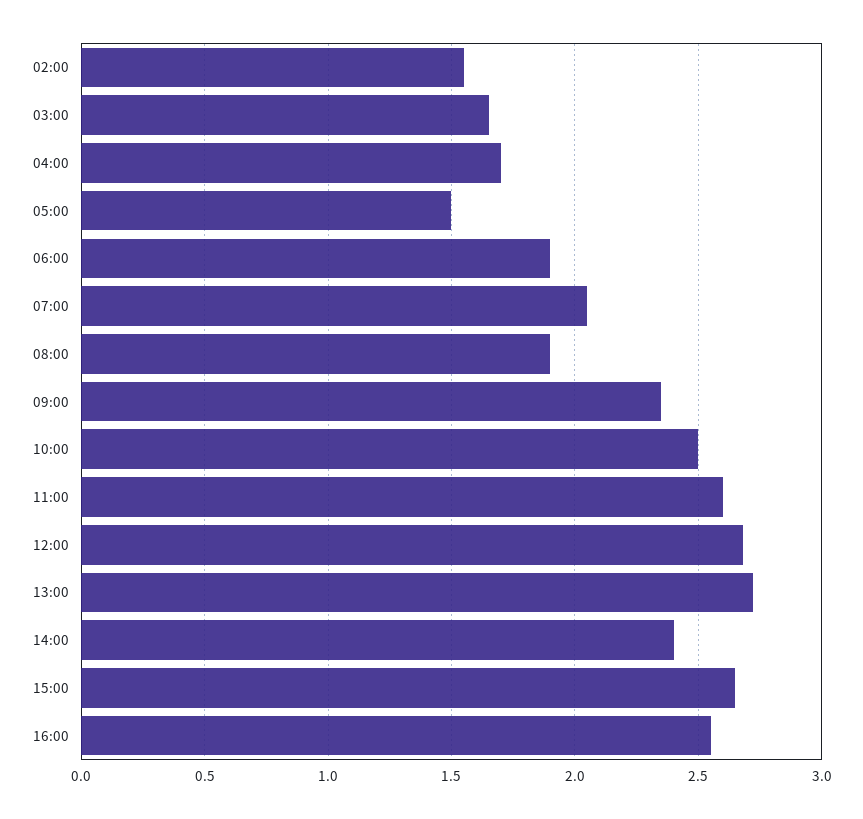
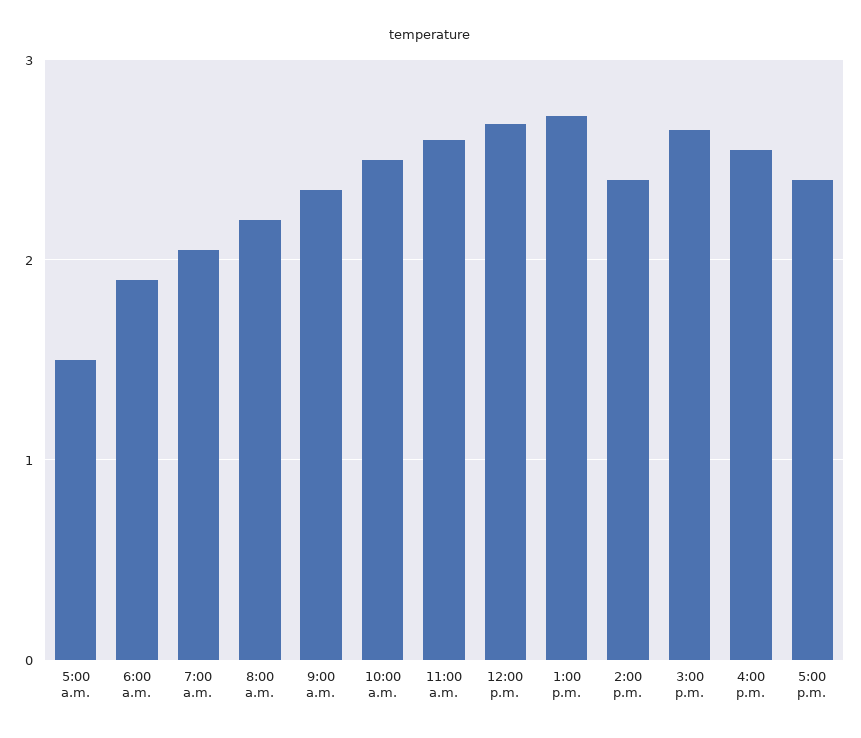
02:00: 1.55 -> none
03:00: 1.65 -> none
04:00: 1.7 -> none
08:00: 1.9 -> 2.2
5:00 p.m.: none -> 2.4

